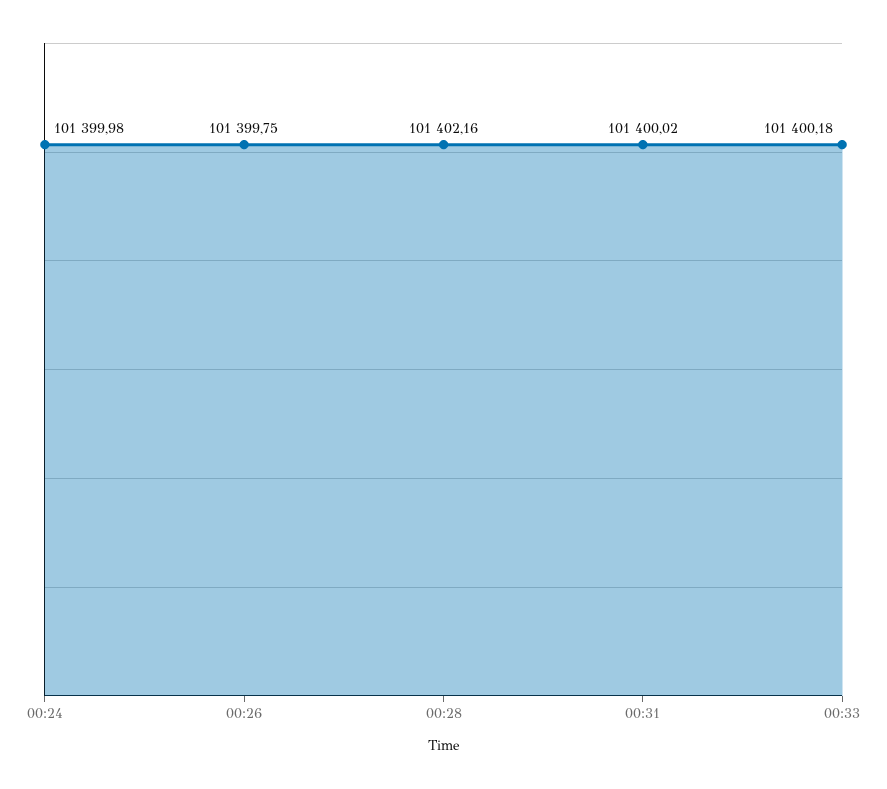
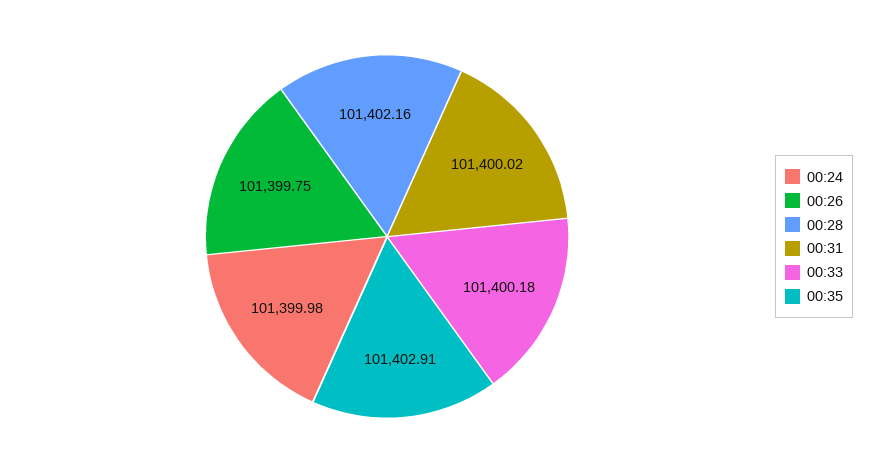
00:35: none -> 101402.91

